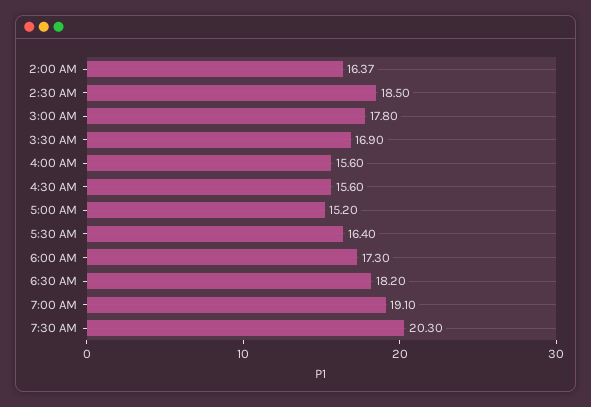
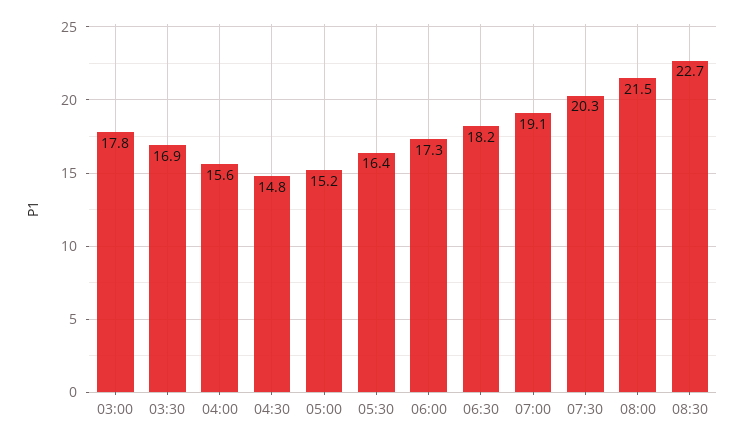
2:00 AM: 16.37 -> none
2:30 AM: 18.5 -> none
4:30 AM: 15.6 -> 14.8
08:00: none -> 21.5
08:30: none -> 22.7

